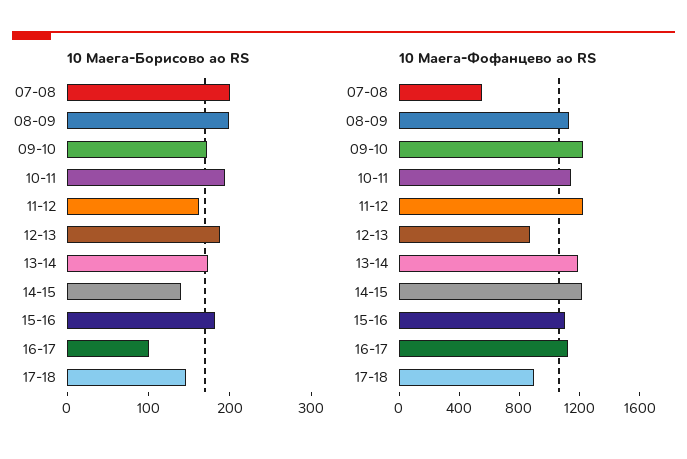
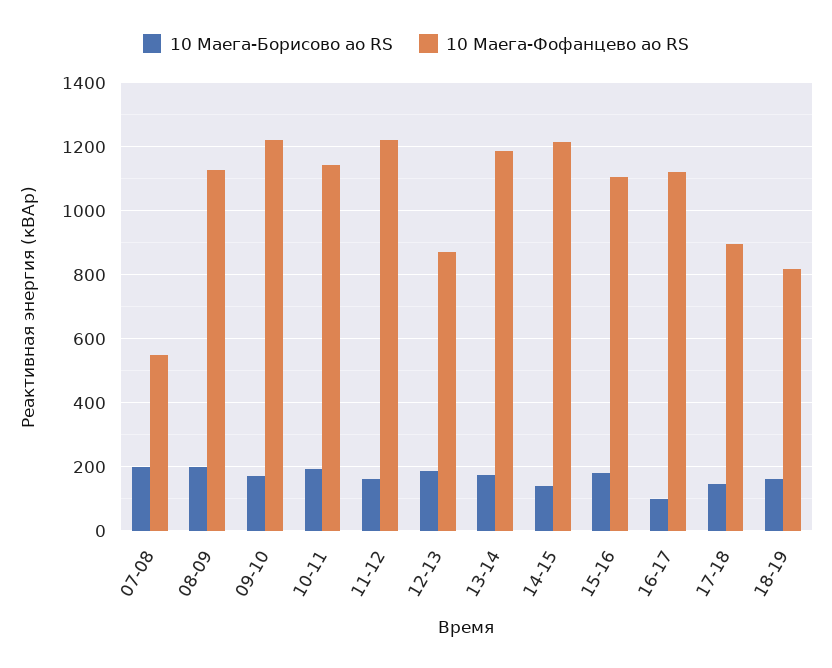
10 Маега-Борисово ао RS, 18-19: none -> 160
10 Маега-Фофанцево ао RS, 18-19: none -> 820

